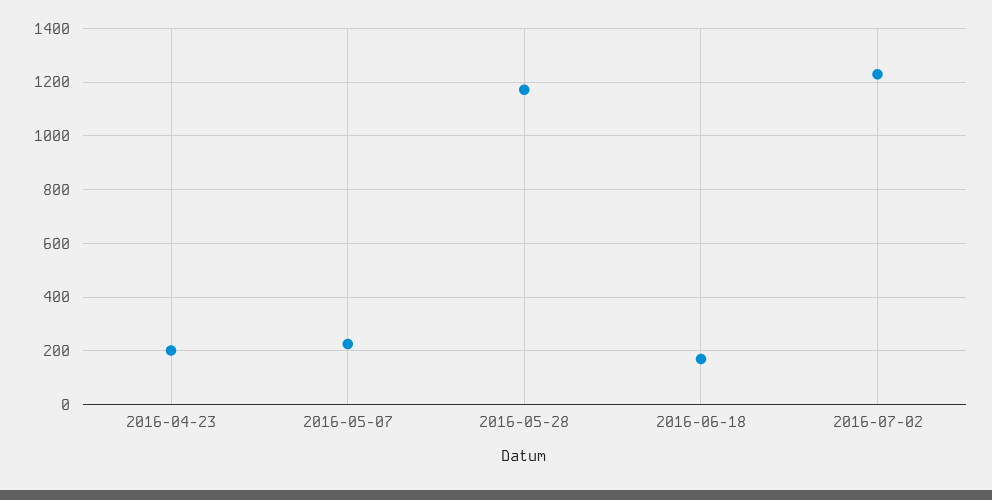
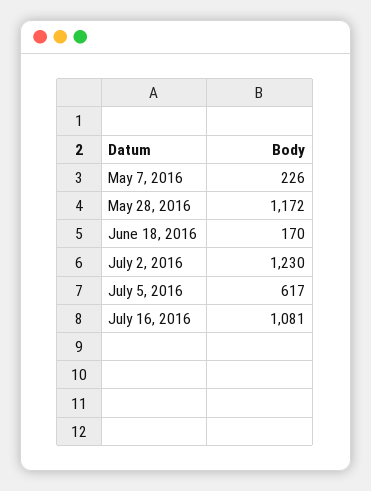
2016-04-23: 200 -> none
July 5, 2016: none -> 617
July 16, 2016: none -> 1081

